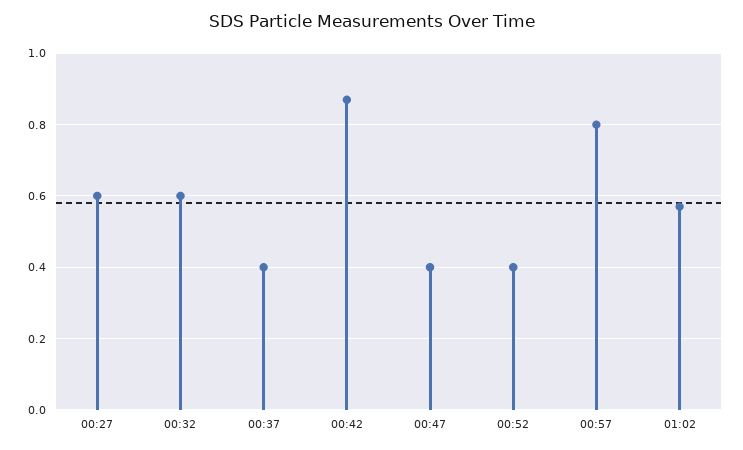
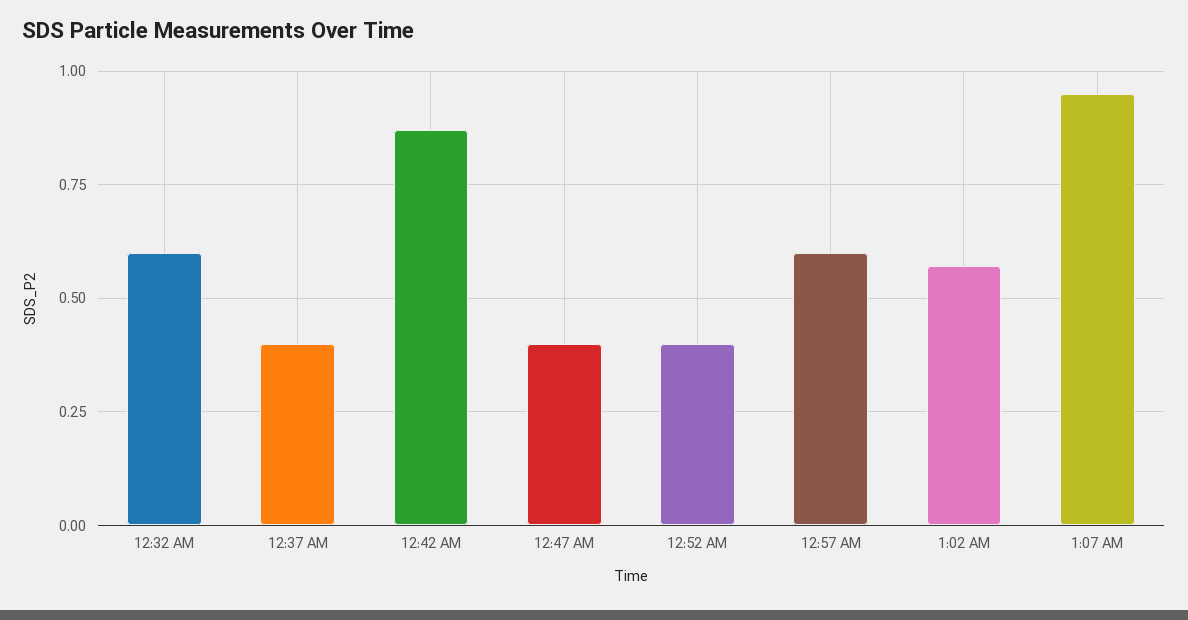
00:27: 0.6 -> none
00:57: 0.8 -> 0.6
1:07 AM: none -> 0.95

